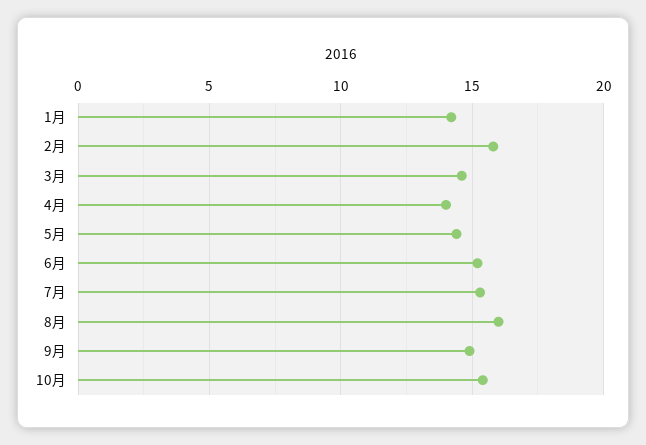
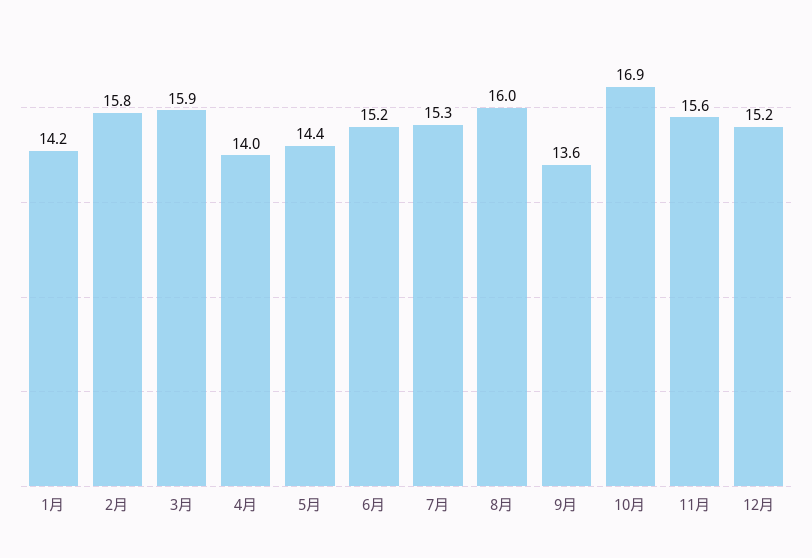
3月: 14.5 -> 15.9
9月: 15 -> 13.6
10月: 15.5 -> 16.9
11月: none -> 15.6
12月: none -> 15.2

